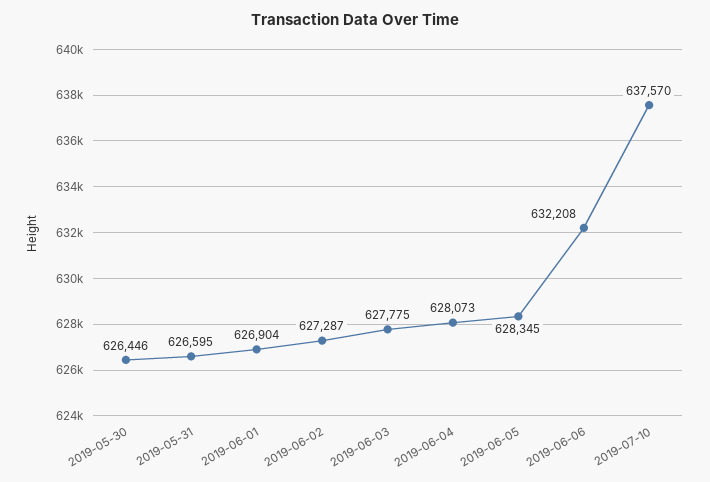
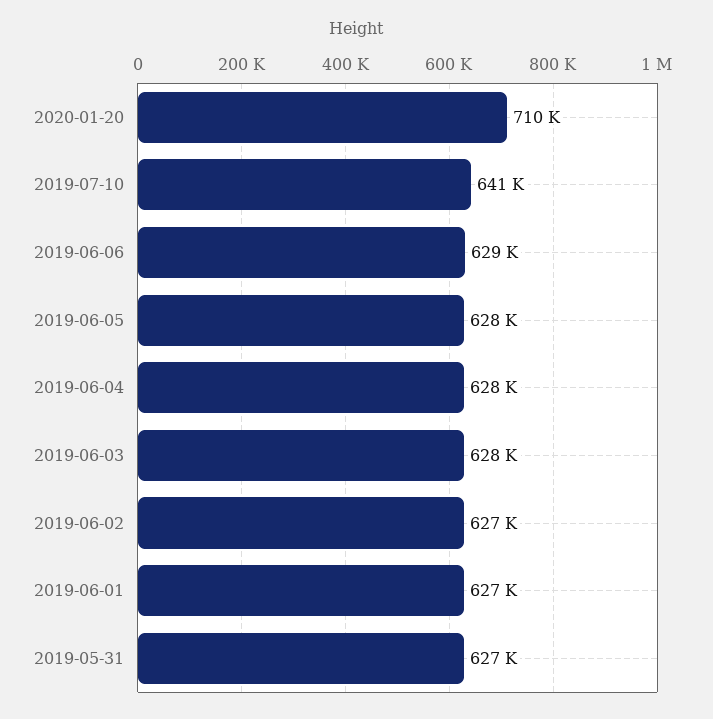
2019-05-30: 626446 -> none
2019-06-06: 632208 -> 629000
2019-07-10: 637570 -> 641000
2020-01-20: none -> 710000

